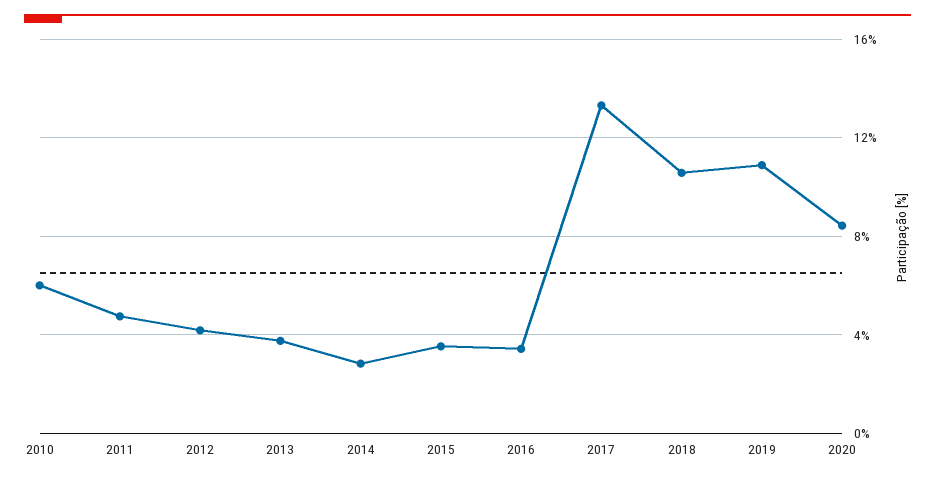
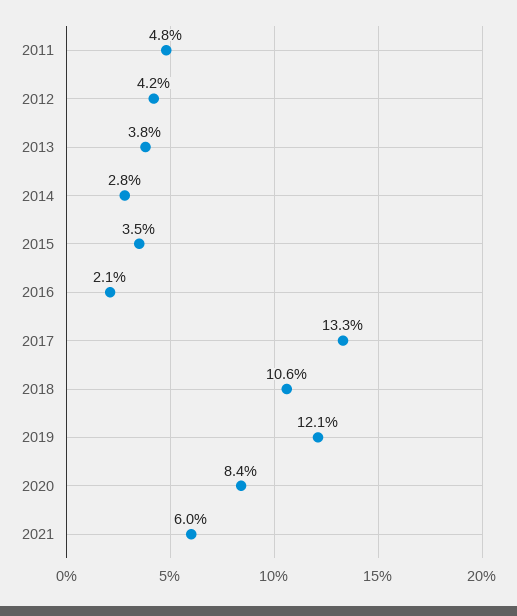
2010: 6 -> none
2016: 3.5 -> 2.1
2019: 11 -> 12.1
2021: none -> 6

